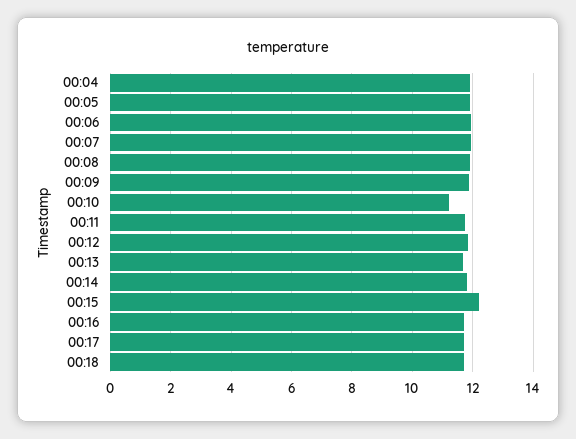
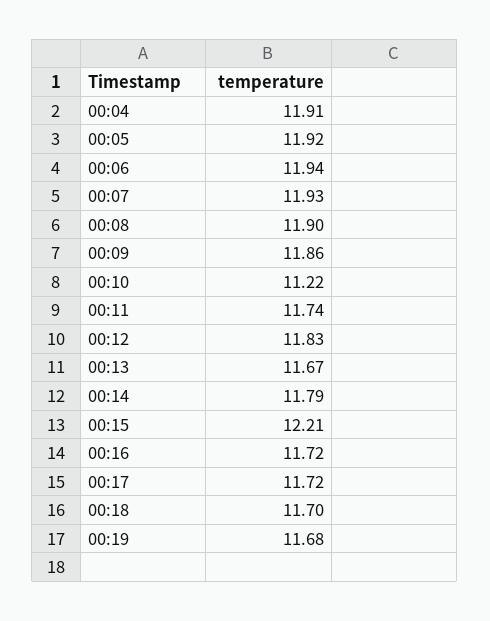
00:19: none -> 11.68

